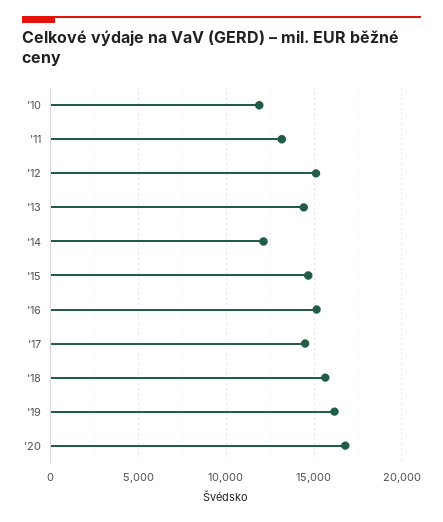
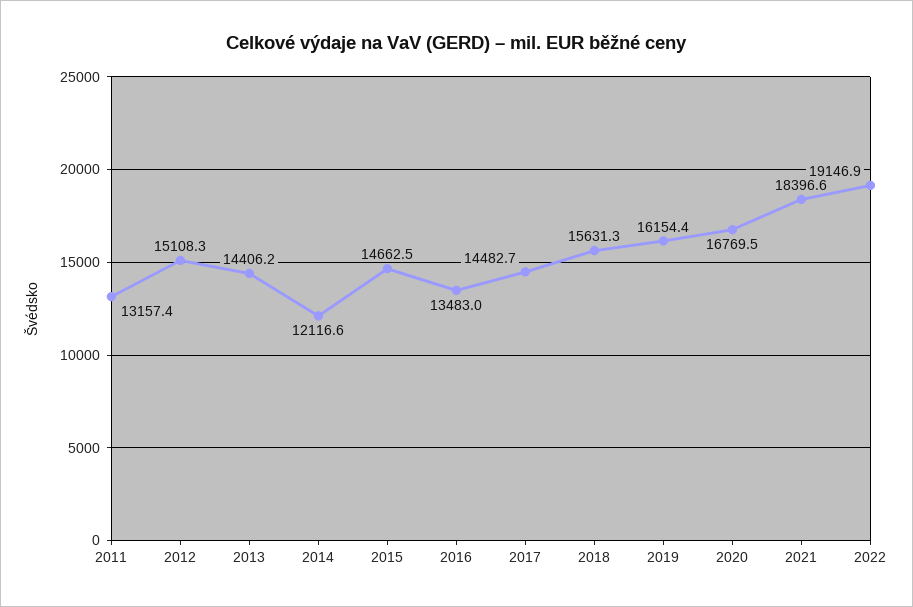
'10: 12000 -> none
'16: 15000 -> 13483
2021: none -> 18396.6
2022: none -> 19146.9

